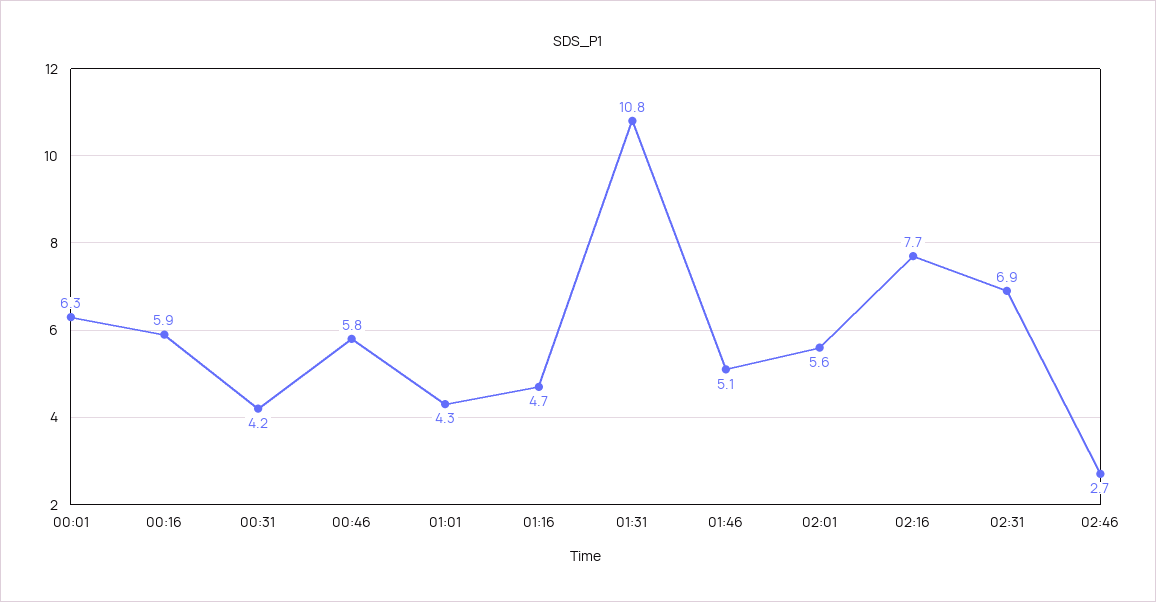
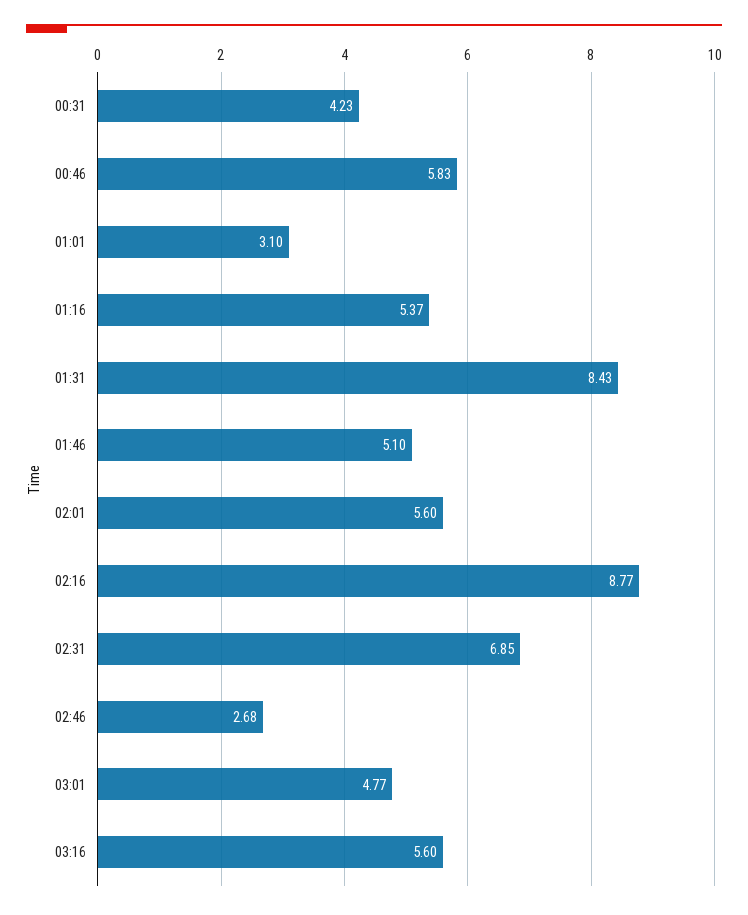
00:01: 6.3 -> none
00:16: 5.9 -> none
01:01: 4.3 -> 3.1
01:16: 4.7 -> 5.37
01:31: 10.8 -> 8.43
02:16: 7.7 -> 8.77
03:01: none -> 4.77
03:16: none -> 5.6

